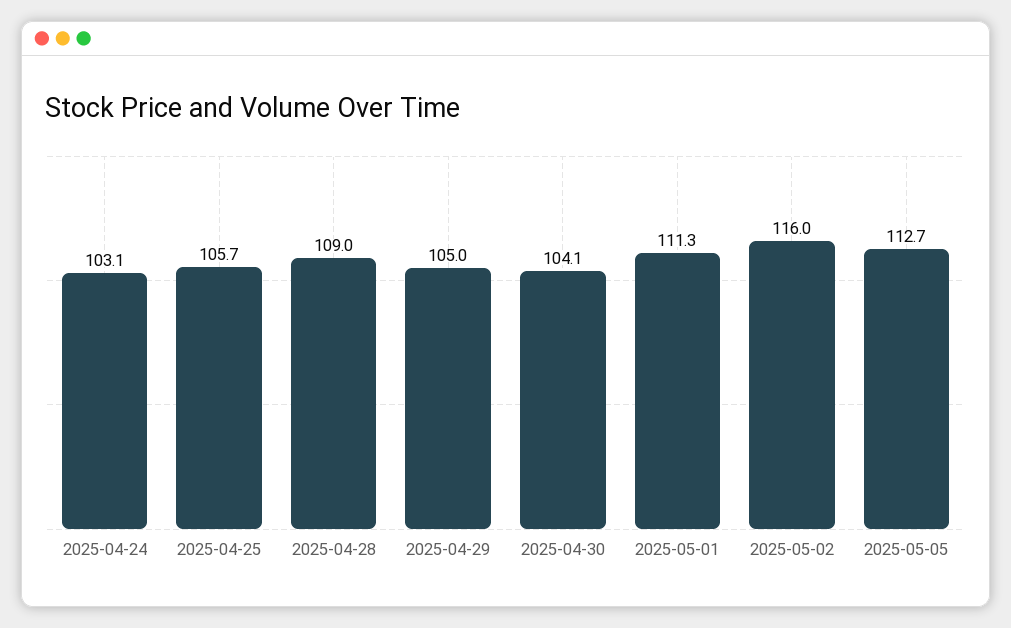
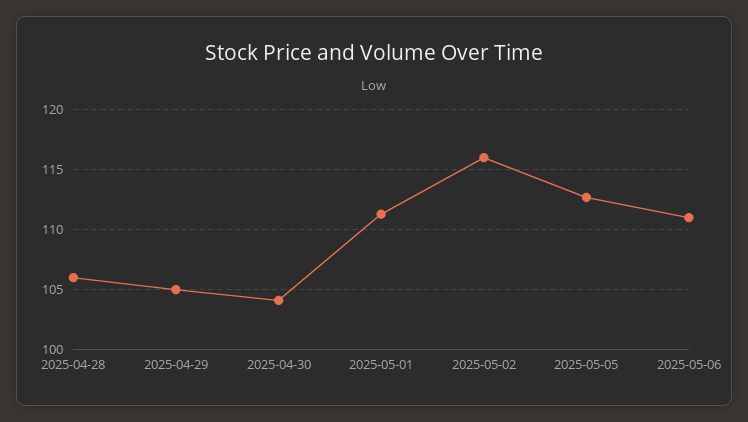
2025-04-24: 103.1 -> none
2025-04-25: 105.7 -> none
2025-04-28: 109 -> 106
2025-05-06: none -> 111

